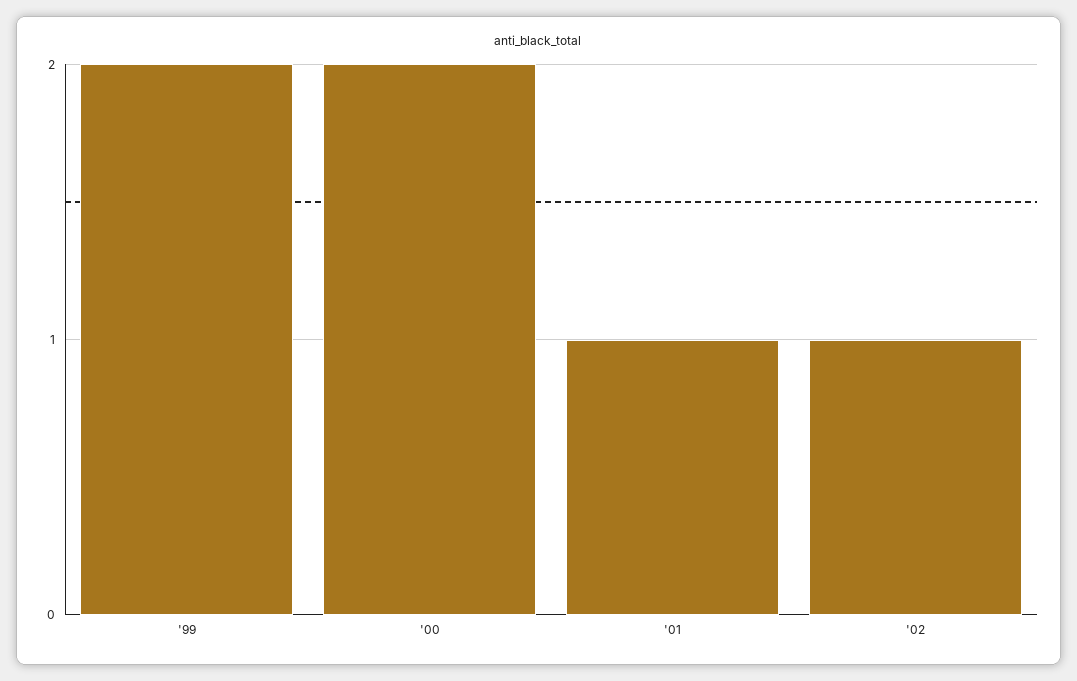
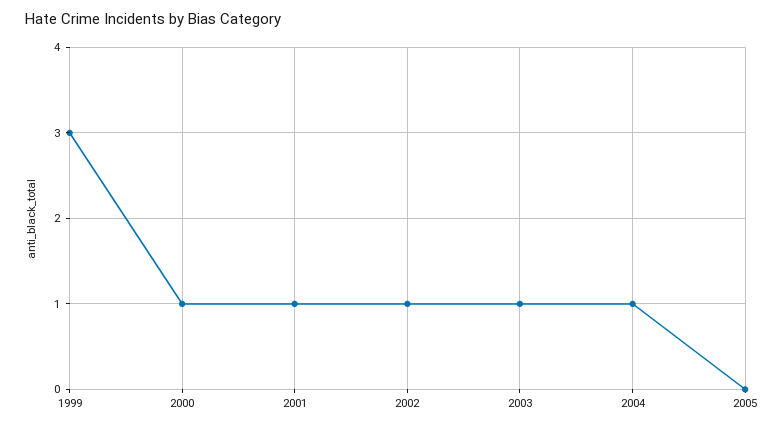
'99: 2 -> 3
'00: 2 -> 1
2003: none -> 1
2004: none -> 1
2005: none -> 0

